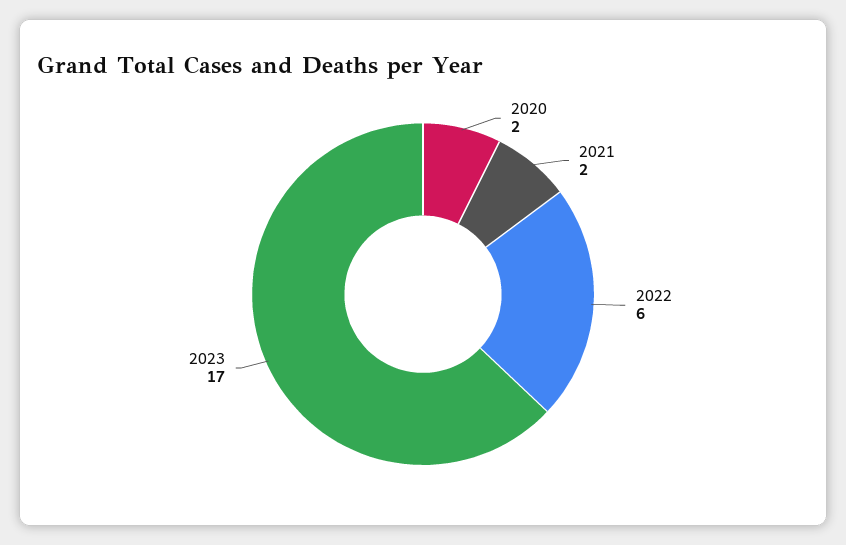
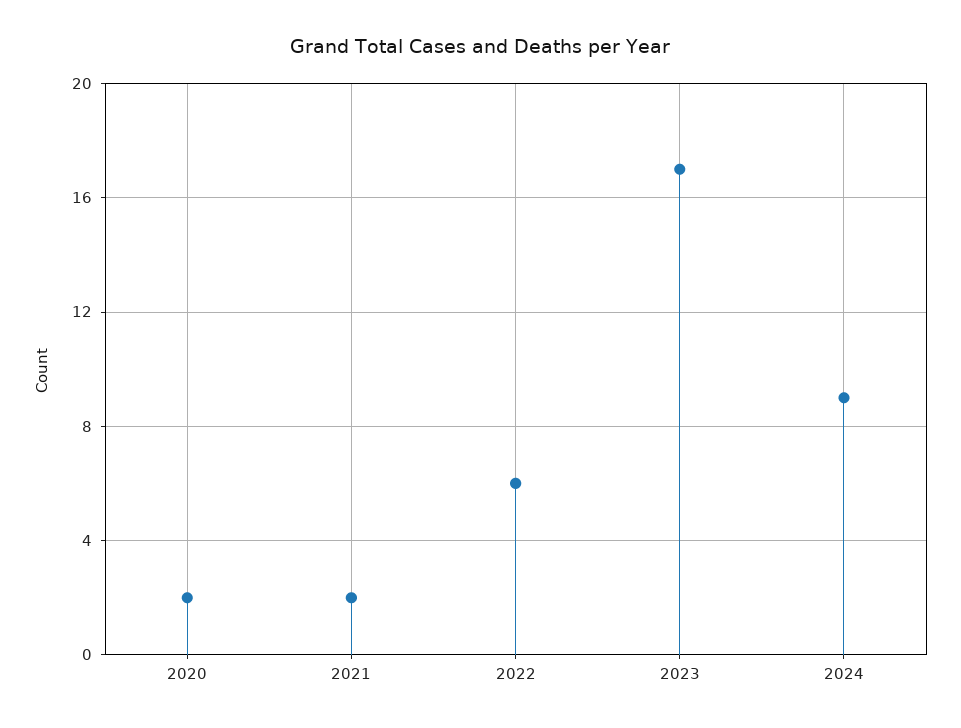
2024: none -> 9

